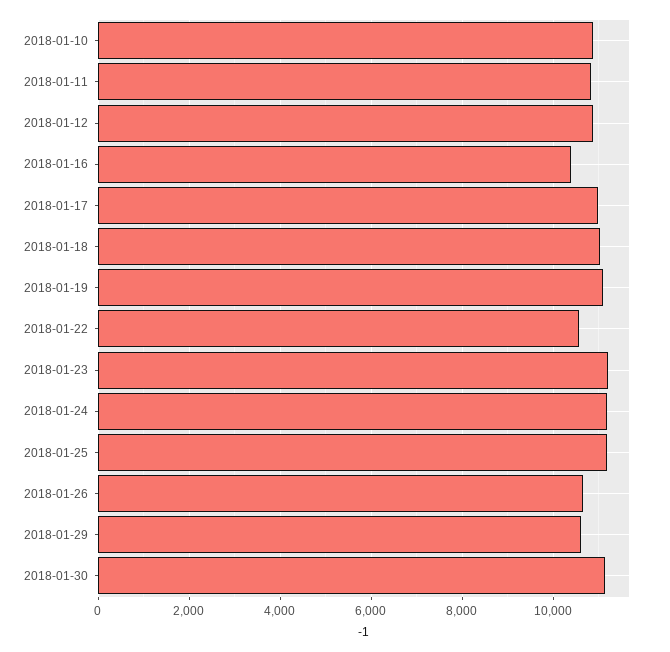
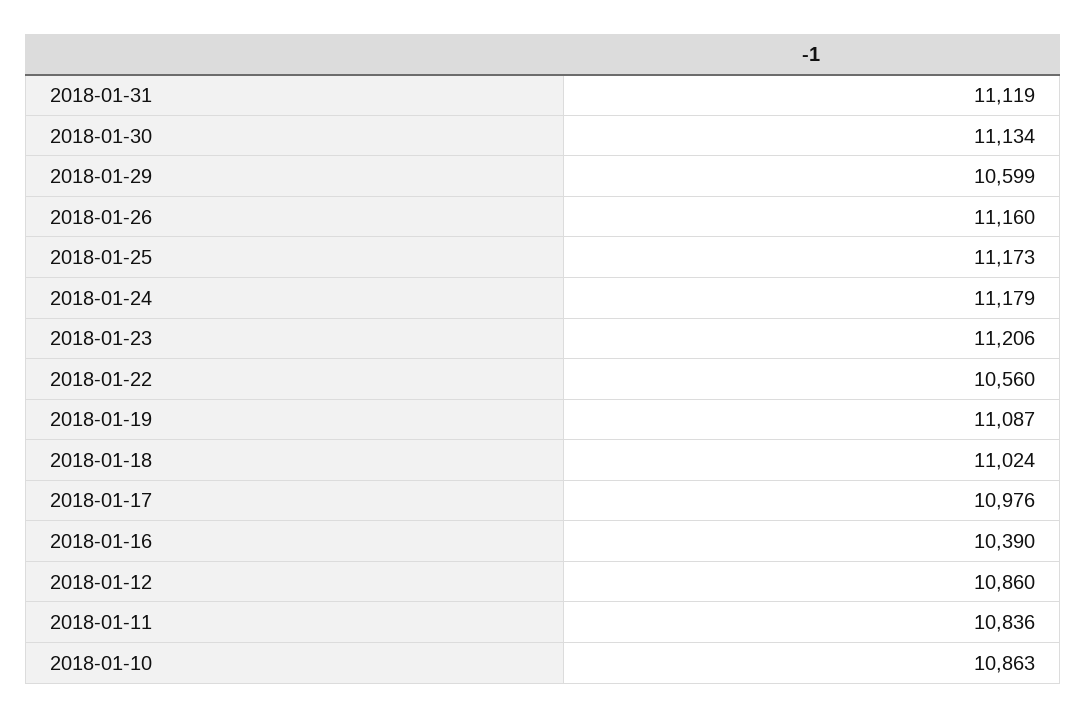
2018-01-26: 10600 -> 11160
2018-01-31: none -> 11119

